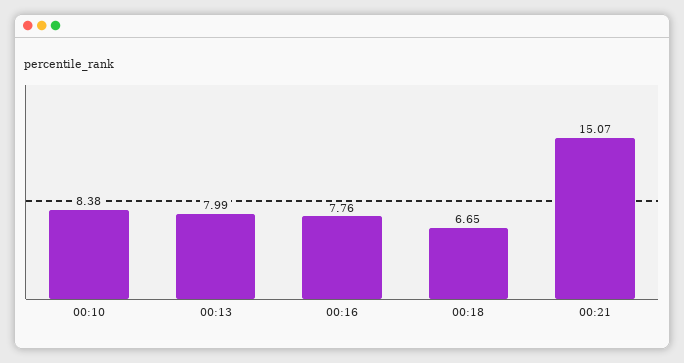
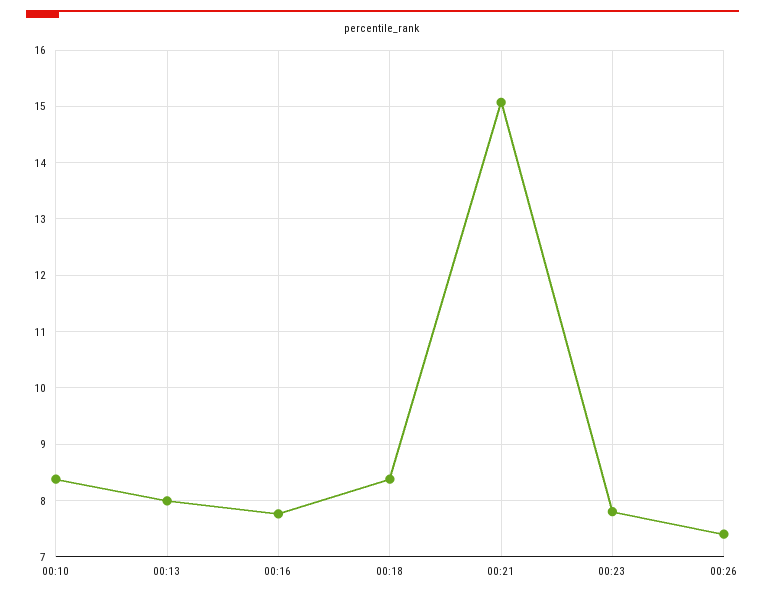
00:18: 6.65 -> 8.4
00:23: none -> 7.8
00:26: none -> 7.4

